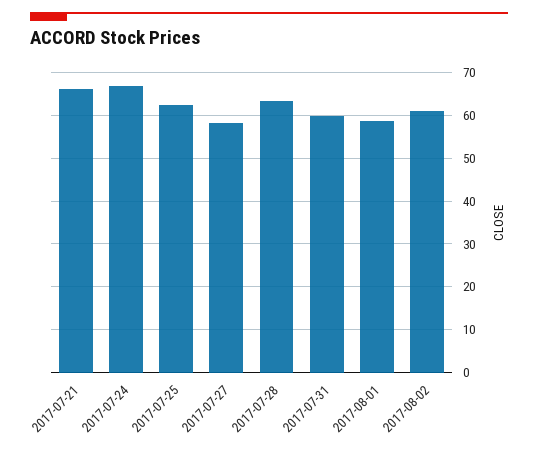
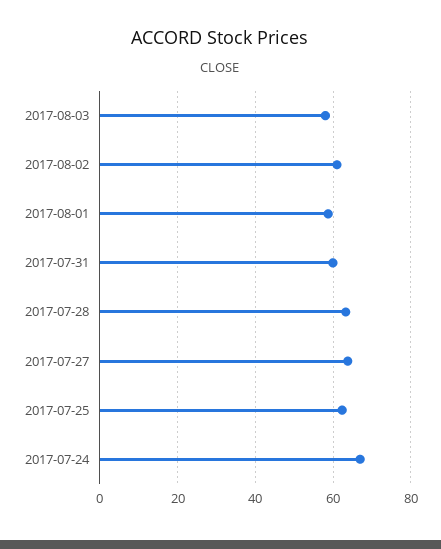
2017-07-21: 66 -> none
2017-07-27: 58 -> 64
2017-08-03: none -> 58

